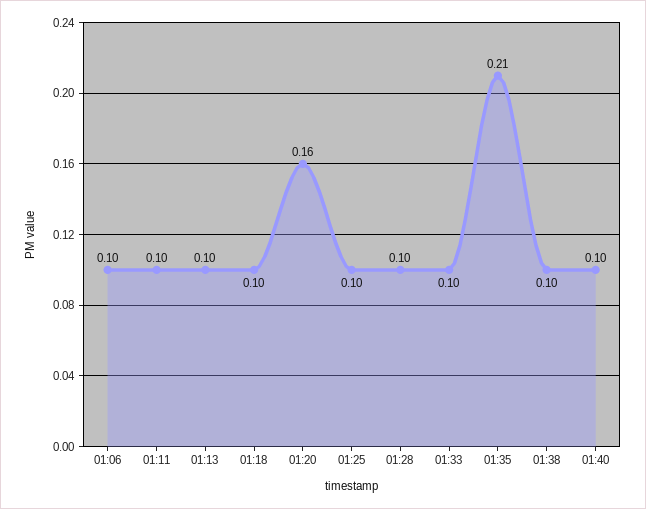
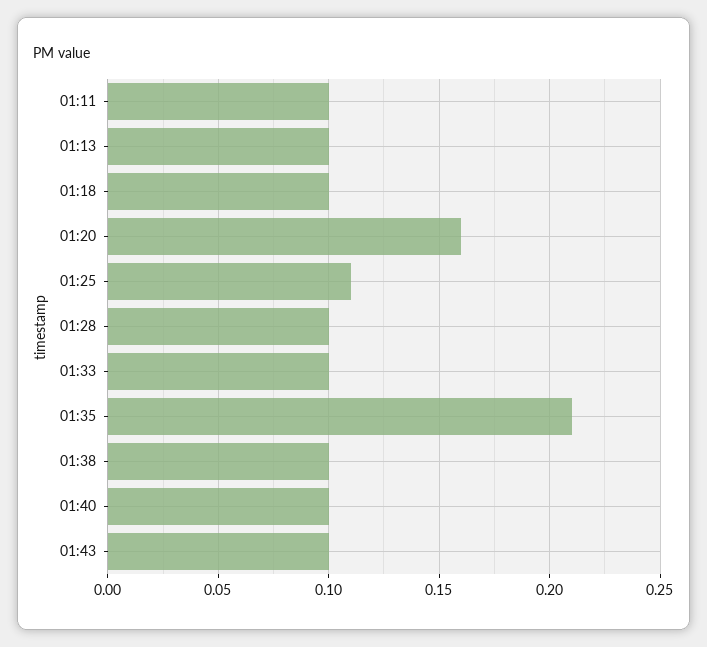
01:06: 0.1 -> none
01:25: 0.1 -> 0.11
01:43: none -> 0.1

